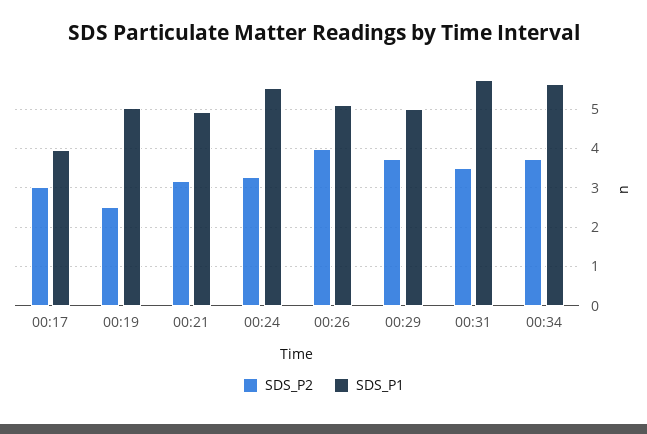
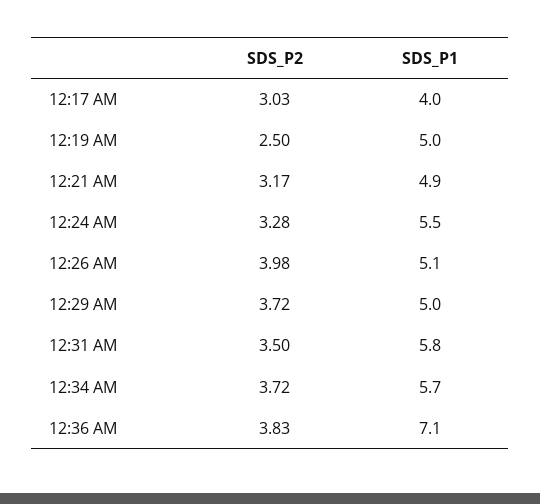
SDS_P2, 12:36 AM: none -> 3.83
SDS_P1, 12:36 AM: none -> 7.1

